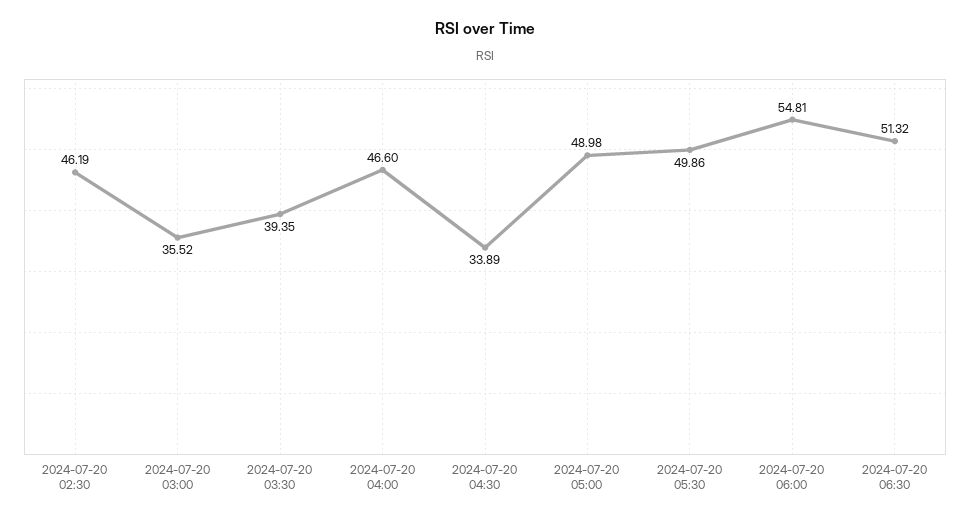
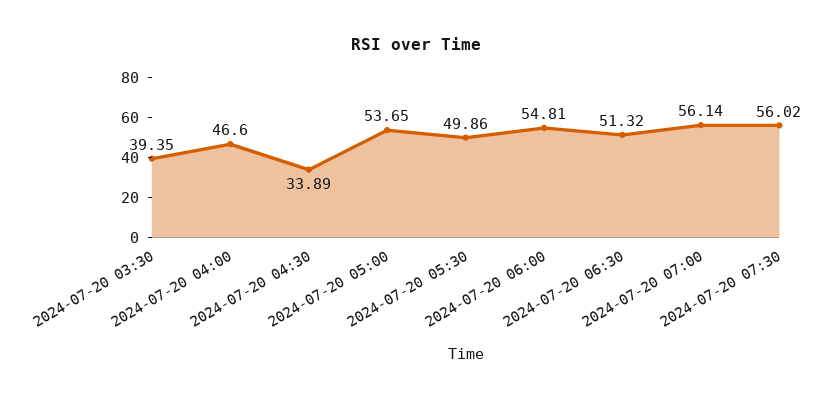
2024-07-20 02:30: 46.19 -> none
2024-07-20 03:00: 35.52 -> none
2024-07-20 05:00: 48.98 -> 53.65
2024-07-20 07:00: none -> 56.14
2024-07-20 07:30: none -> 56.02

